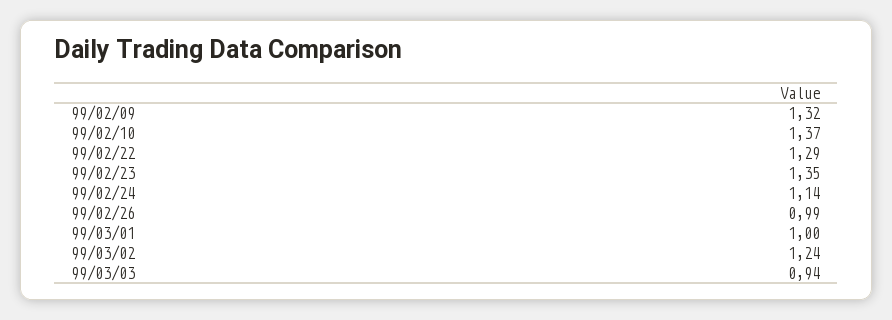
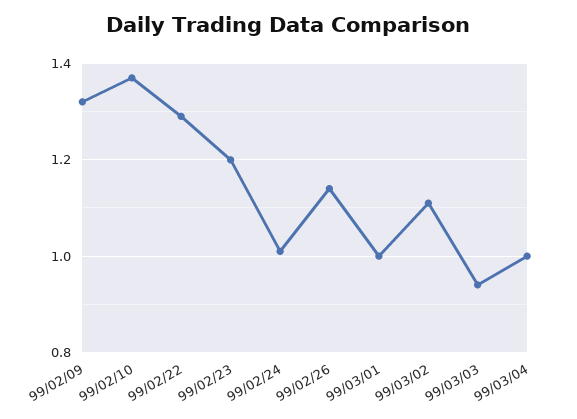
99/02/23: 1.35 -> 1.2
99/02/24: 1.14 -> 1
99/02/26: 0.99 -> 1.15
99/03/02: 1.24 -> 1.1
99/03/04: none -> 1

